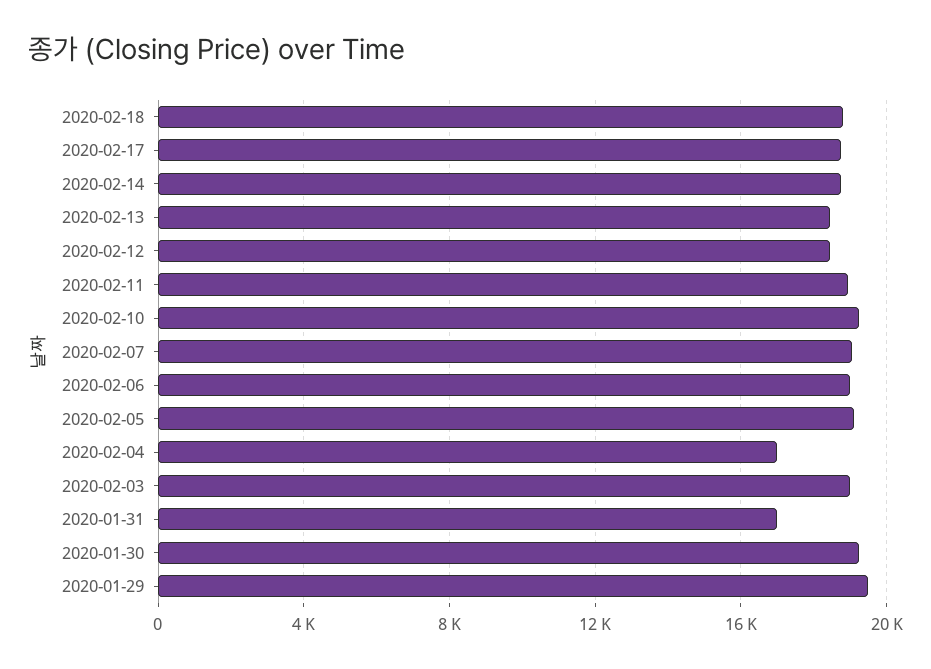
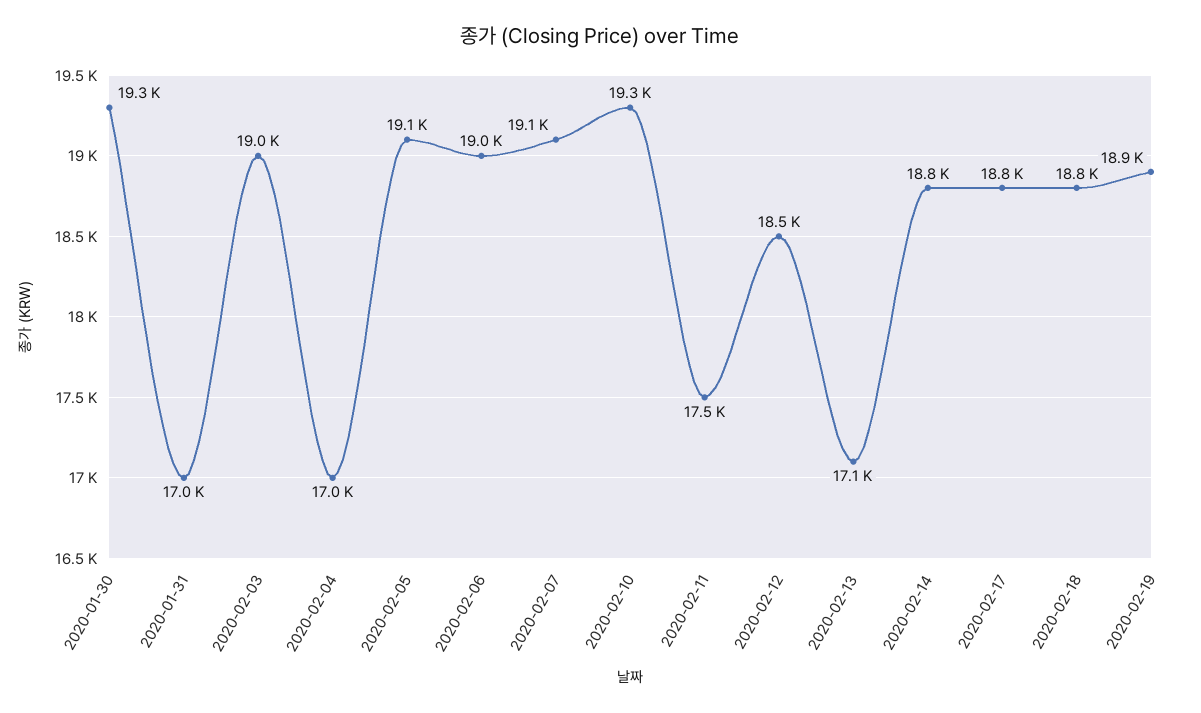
2020-02-13: 18500 -> 17100
2020-02-11: 19000 -> 17500
2020-01-29: 19500 -> none
2020-02-19: none -> 18900

